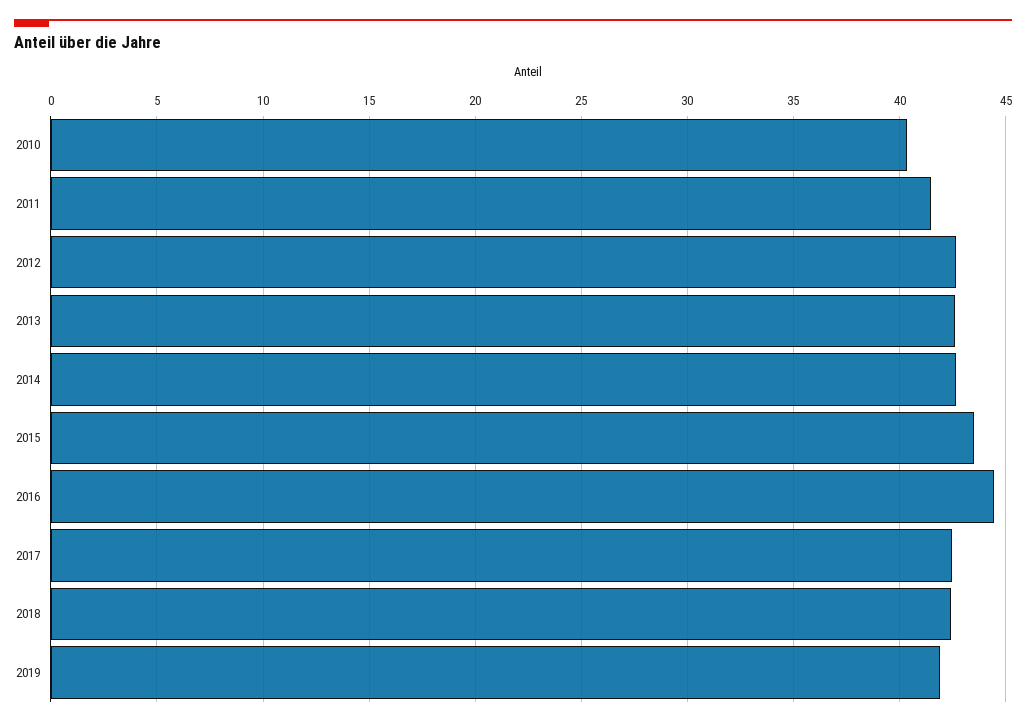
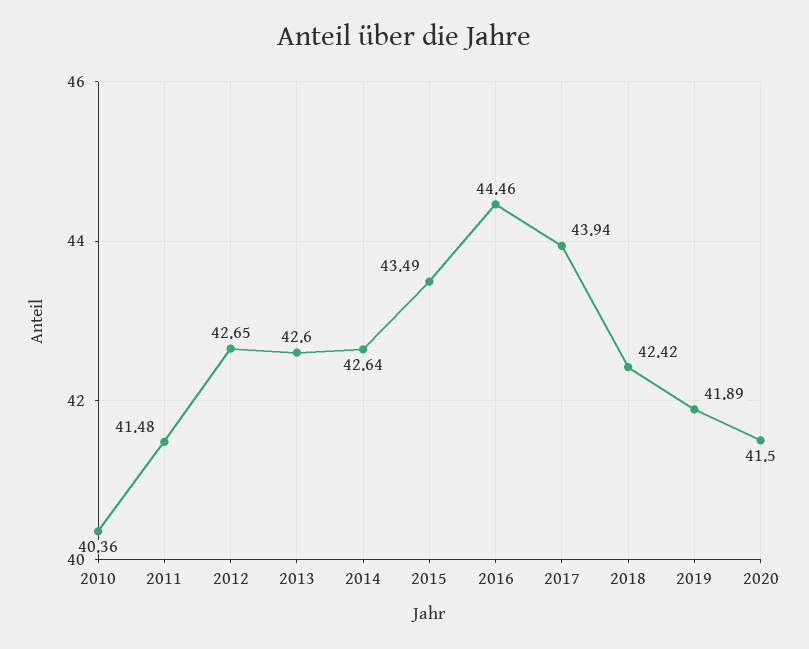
2017: 42.5 -> 43.94
2020: none -> 41.5

